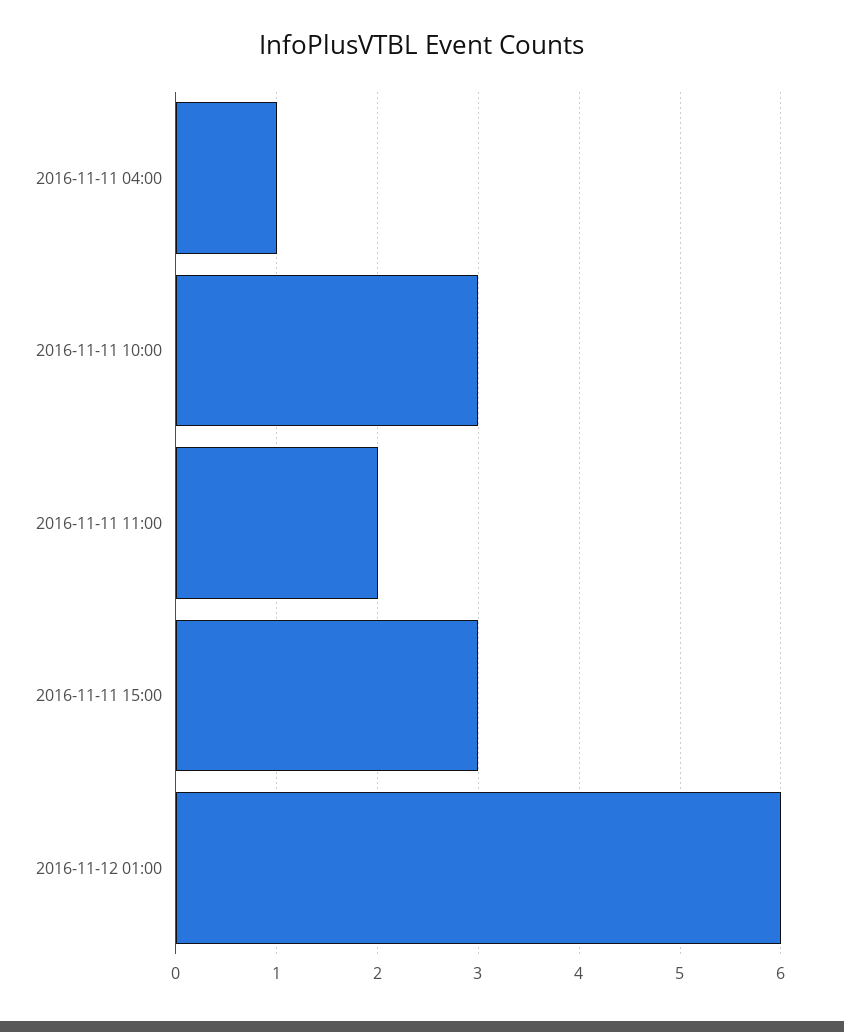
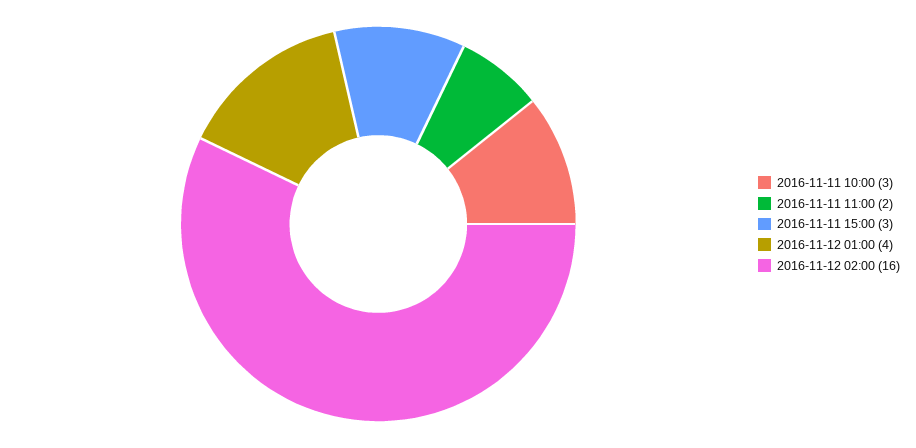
2016-11-11 04:00: 1 -> none
2016-11-12 01:00: 6 -> 4
2016-11-12 02:00: none -> 16

